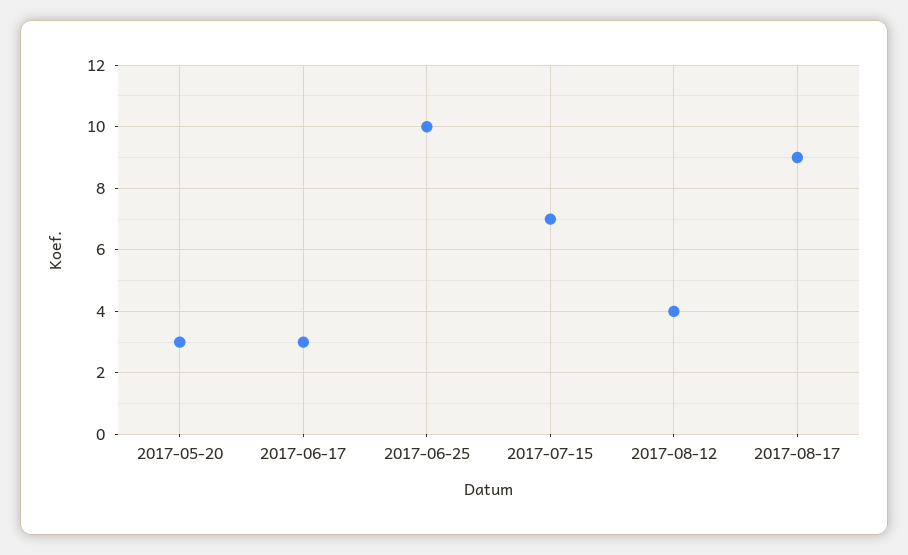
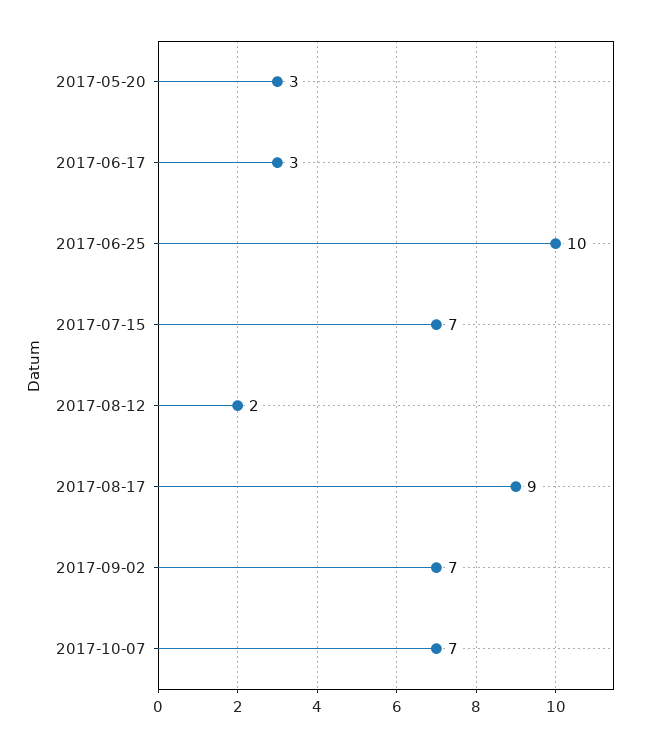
2017-08-12: 4 -> 2
2017-09-02: none -> 7
2017-10-07: none -> 7

